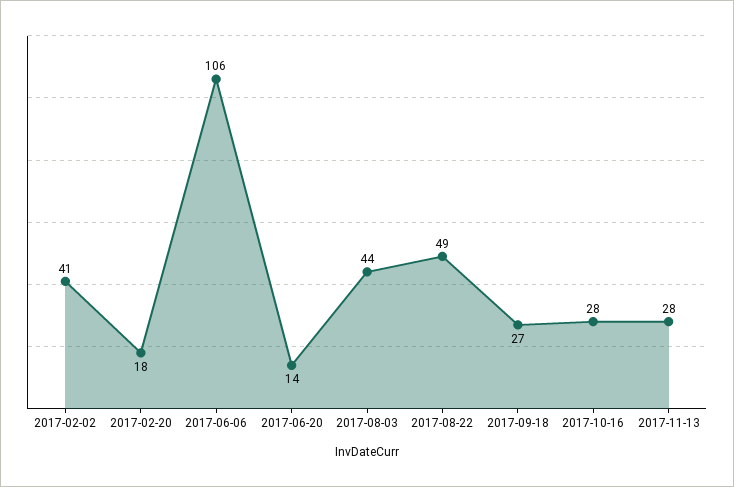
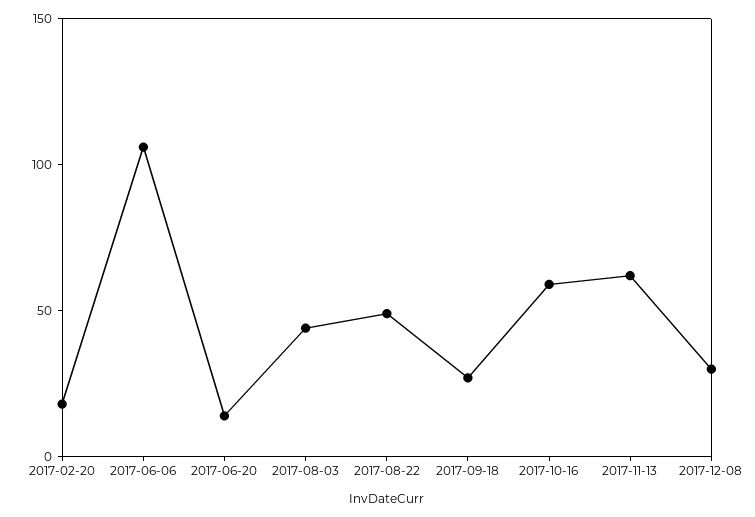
2017-02-02: 41 -> none
2017-10-16: 28 -> 60
2017-11-13: 28 -> 60
2017-12-08: none -> 30

